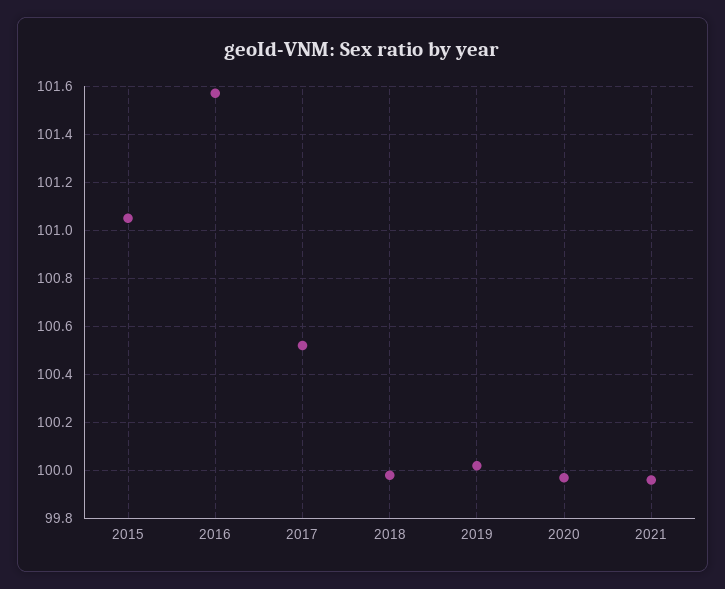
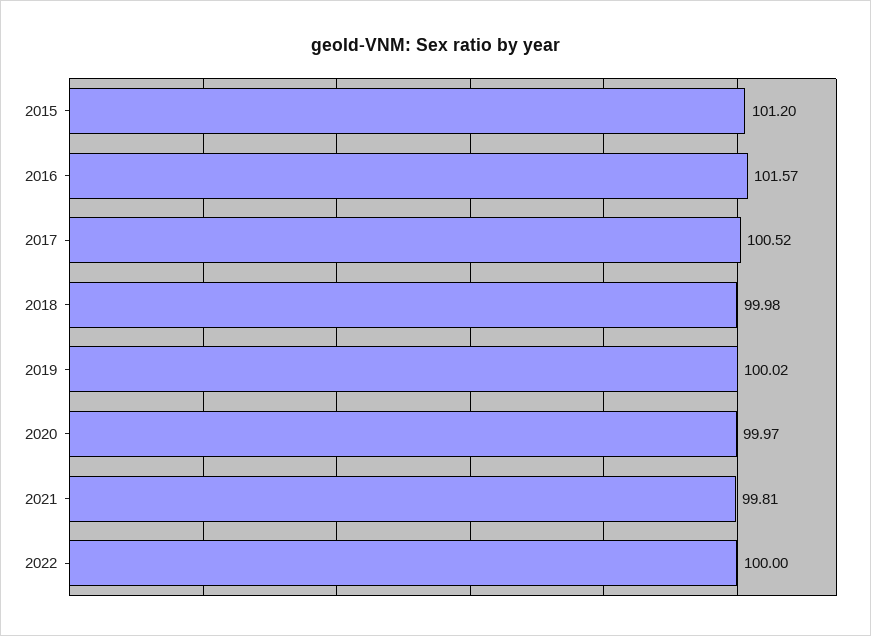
2015: 101.05 -> 101.2
2021: 99.95 -> 99.81
2022: none -> 100

